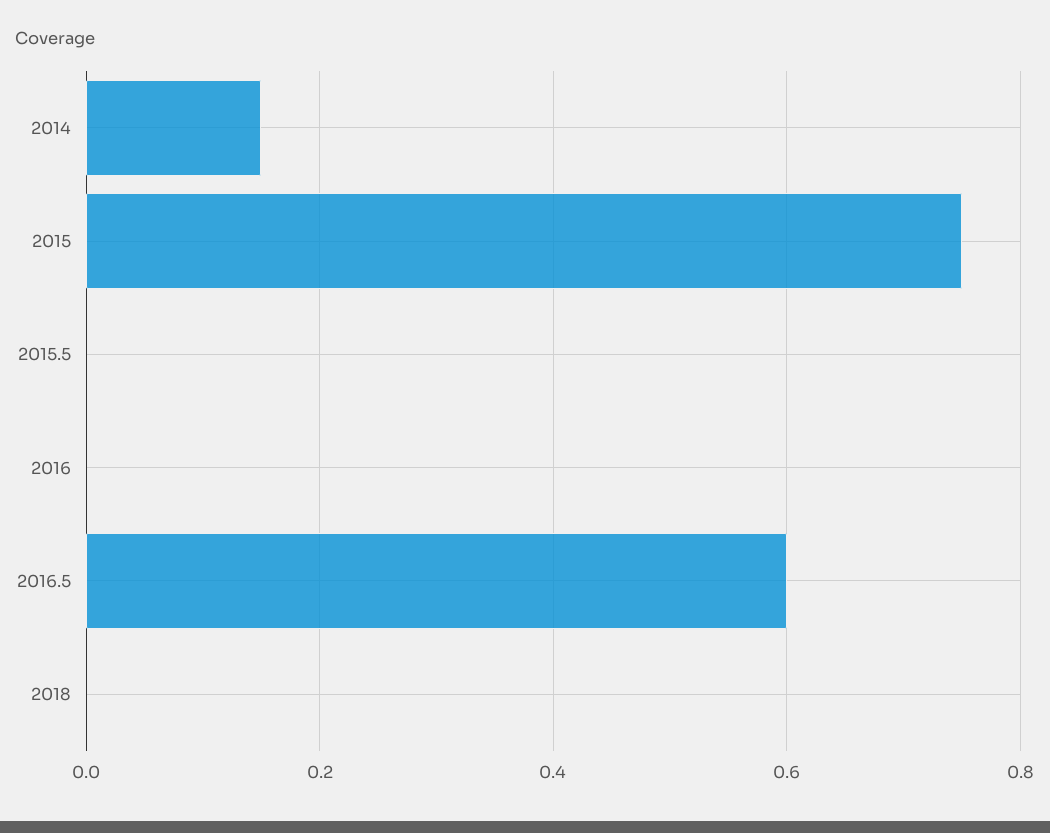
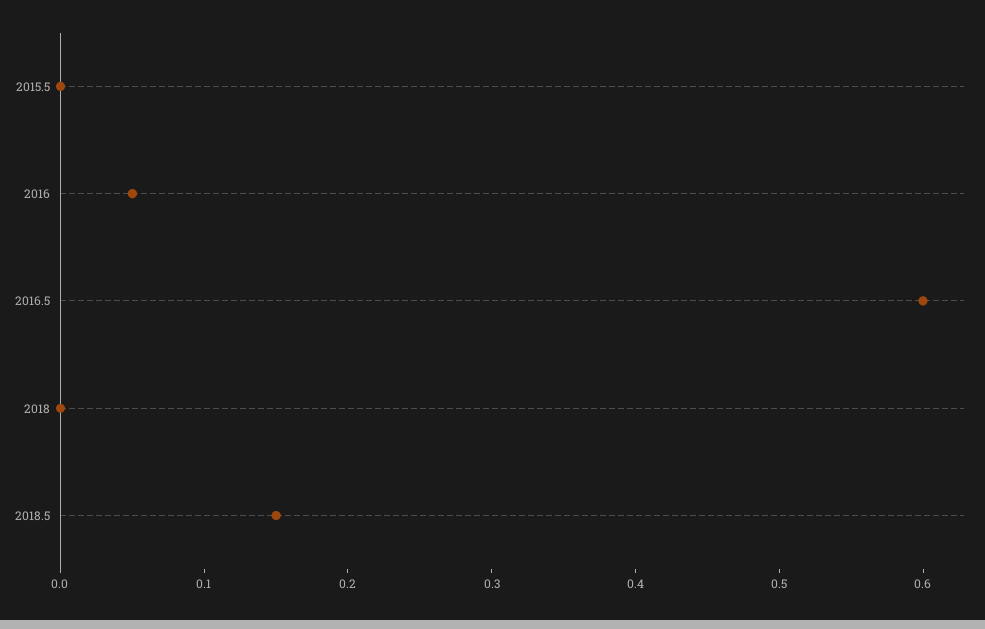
2014: 0.15 -> none
2015: 0.75 -> none
2016: 0 -> 0.05
2018.5: none -> 0.15

